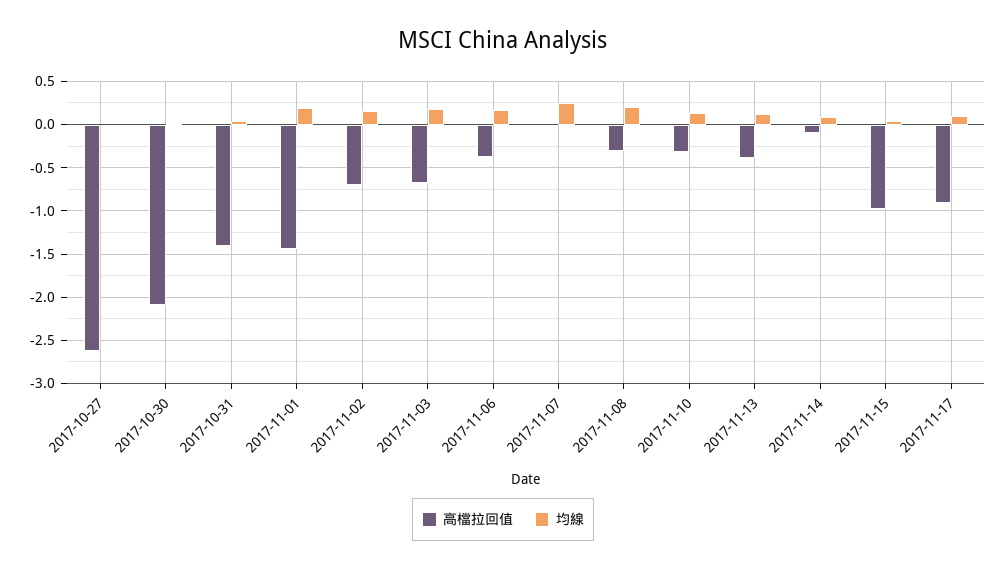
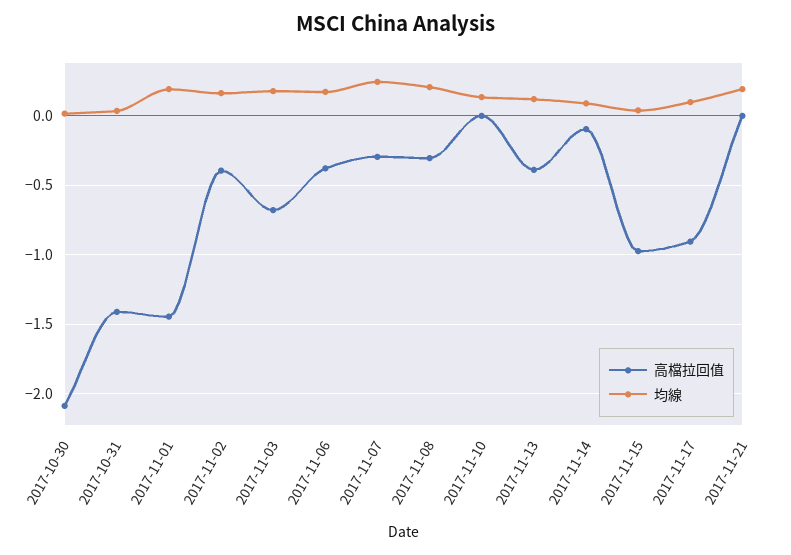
高檔拉回值, 2017-10-27: -2.6 -> none
均線, 2017-10-27: 0 -> none
高檔拉回值, 2017-11-02: -0.7 -> -0.4
高檔拉回值, 2017-11-07: 0 -> -0.3
高檔拉回值, 2017-11-10: -0.3 -> 0
高檔拉回值, 2017-11-21: none -> 0
均線, 2017-11-21: none -> 0.2

